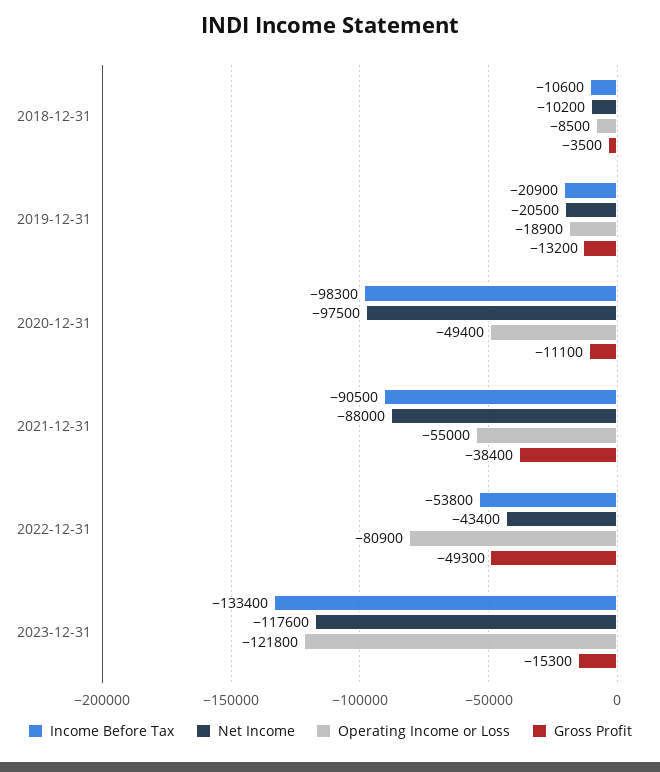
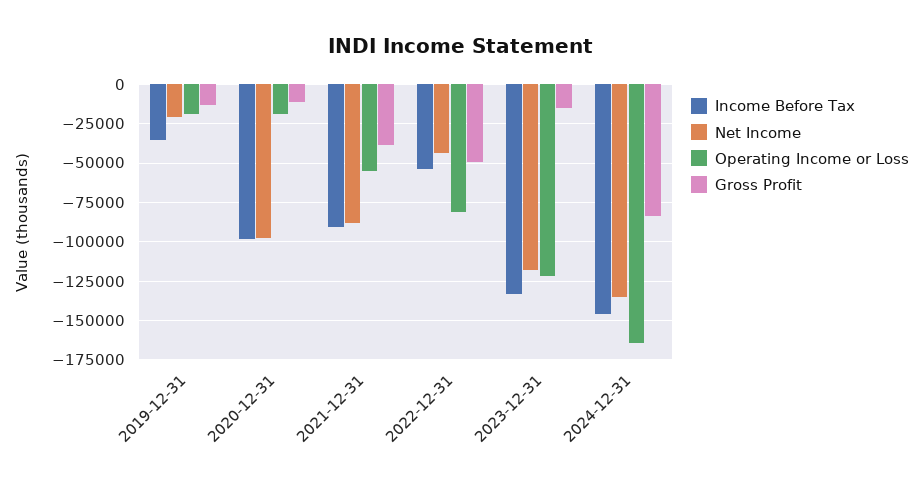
Income Before Tax, 2018-12-31: -10600 -> none
Net Income, 2018-12-31: -10200 -> none
Operating Income or Loss, 2018-12-31: -8500 -> none
Gross Profit, 2018-12-31: -3500 -> none
Income Before Tax, 2019-12-31: -20900 -> -35000
Operating Income or Loss, 2020-12-31: -49400 -> -20000
Income Before Tax, 2024-12-31: none -> -145000
Net Income, 2024-12-31: none -> -135000
Operating Income or Loss, 2024-12-31: none -> -165000
Gross Profit, 2024-12-31: none -> -85000

